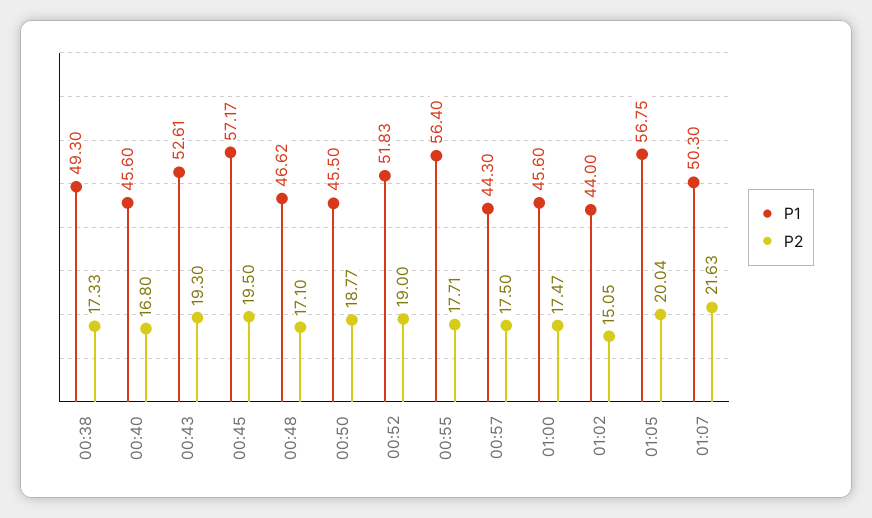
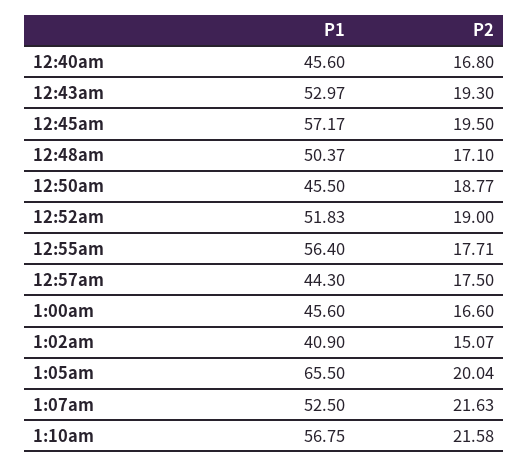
P1, 00:38: 49.3 -> none
P2, 00:38: 17.33 -> none
P1, 00:43: 52.61 -> 52.97
P1, 00:48: 46.62 -> 50.37
P2, 01:00: 17.47 -> 16.6
P1, 01:02: 44 -> 40.9
P2, 01:02: 15.05 -> 15.07
P1, 01:05: 56.75 -> 65.5
P1, 01:07: 50.3 -> 52.5
P1, 1:10am: none -> 56.75
P2, 1:10am: none -> 21.58

